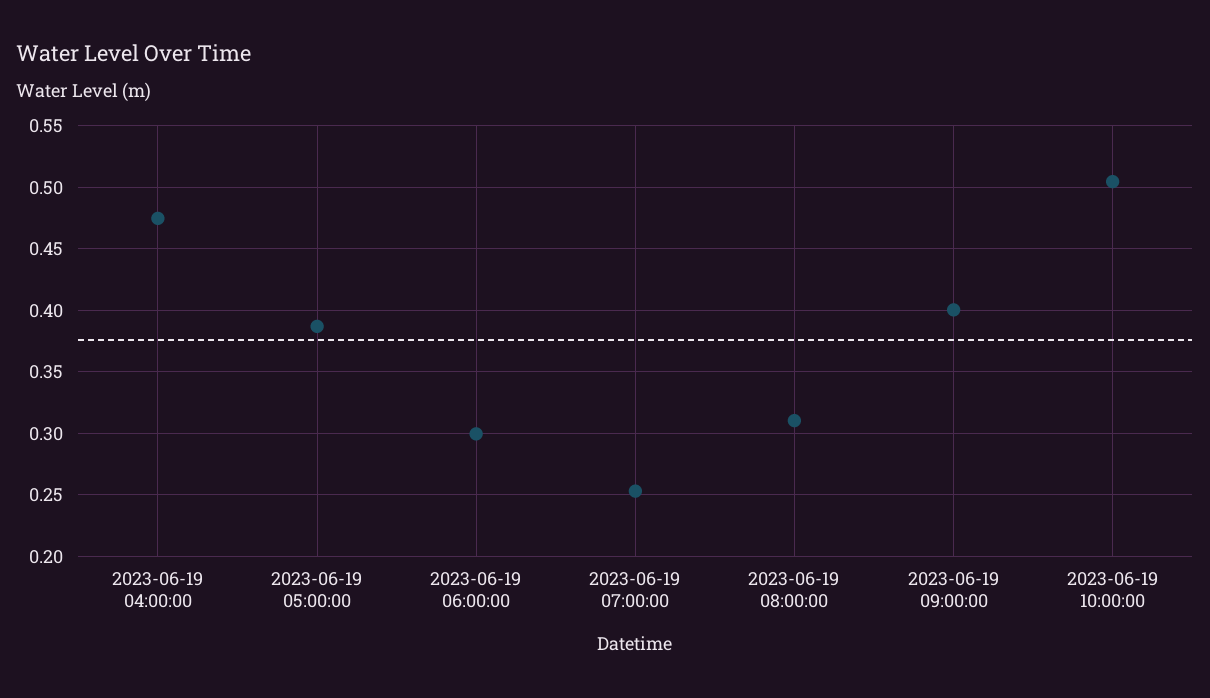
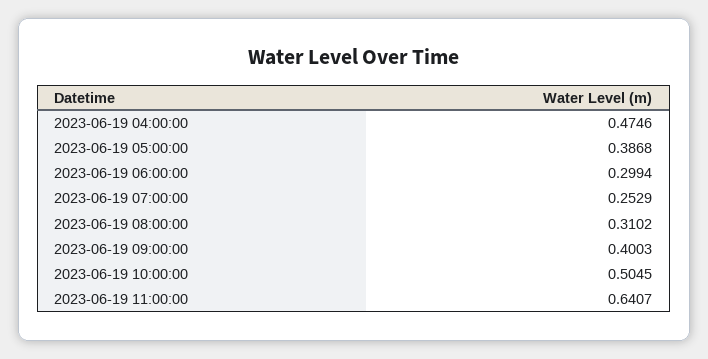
2023-06-19 11:00:00: none -> 0.6407

